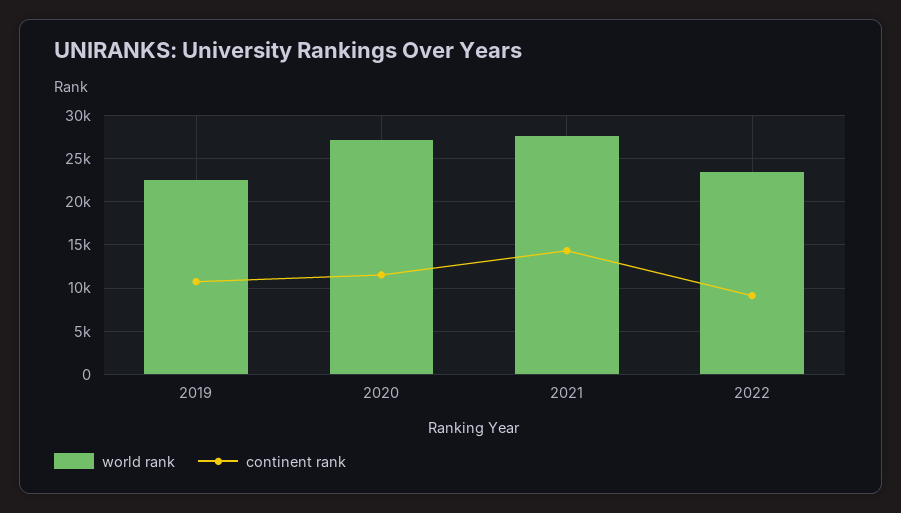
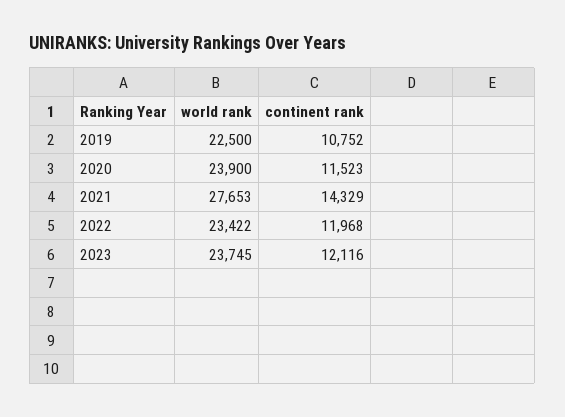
world rank, 2020: 27000 -> 23900
continent rank, 2022: 9000 -> 11968
world rank, 2023: none -> 23745
continent rank, 2023: none -> 12116

